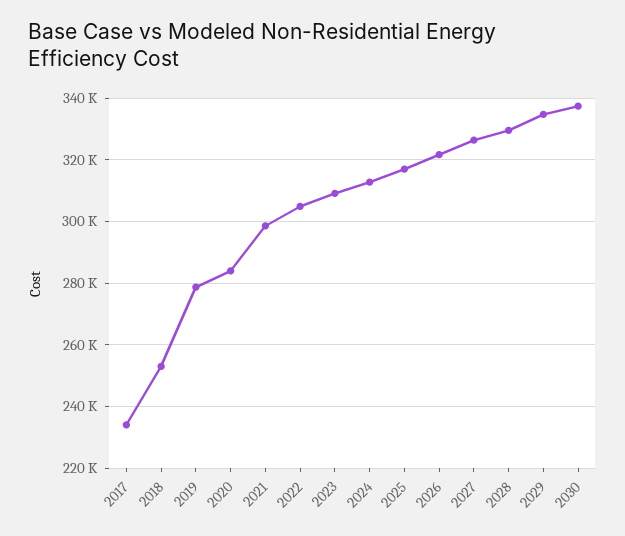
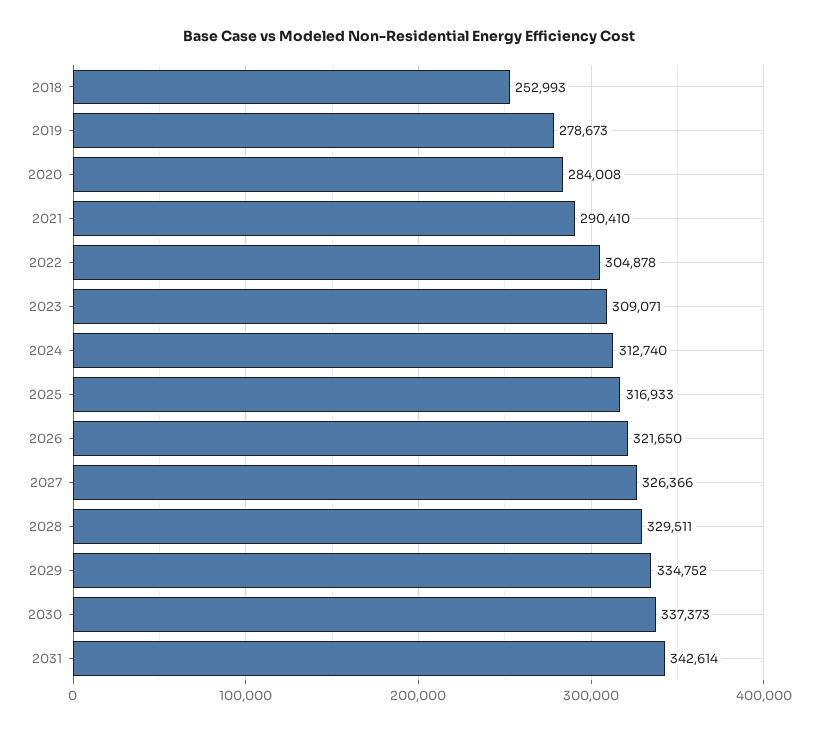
2017: 234000 -> none
2021: 298000 -> 290410
2031: none -> 342614

